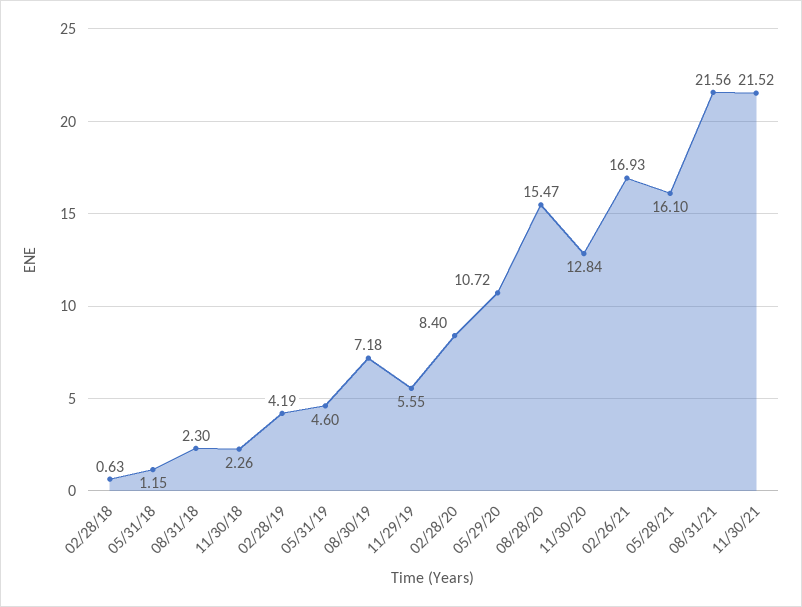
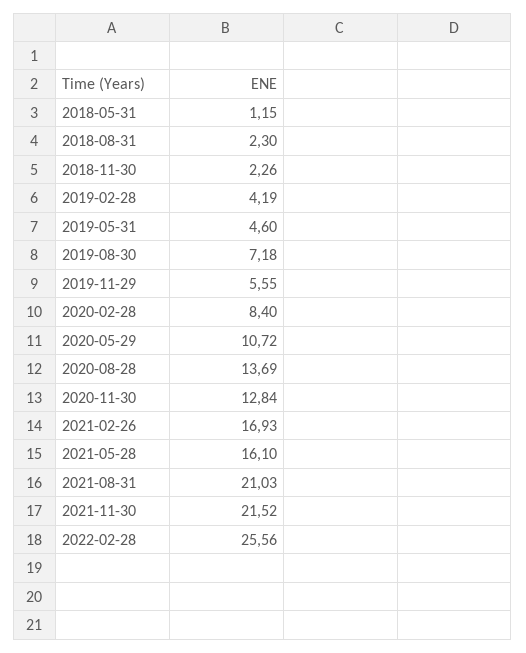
02/28/18: 0.63 -> none
08/28/20: 15.47 -> 13.69
08/31/21: 21.56 -> 21.03
2022-02-28: none -> 25.56

